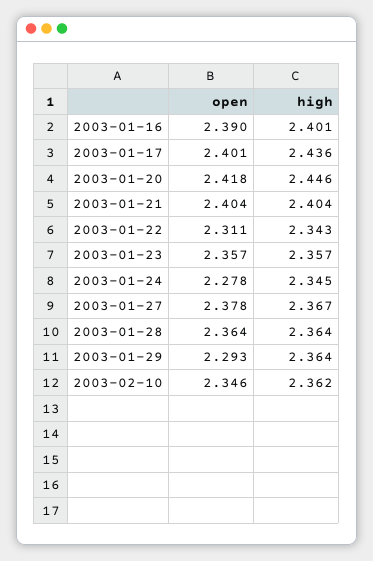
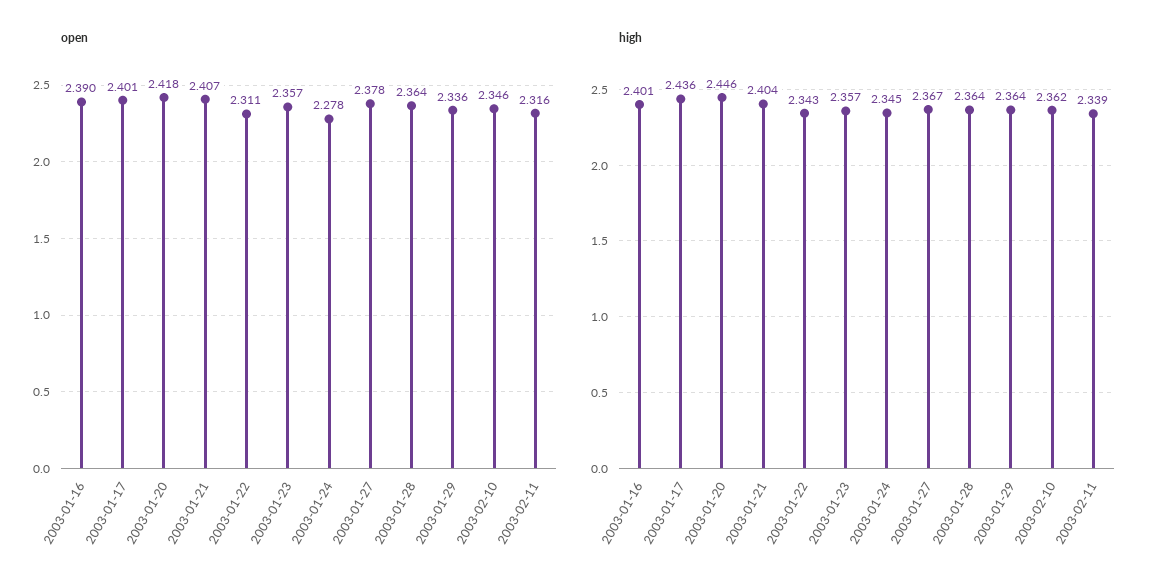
open, 2003-01-21: 2.404 -> 2.407
open, 2003-01-29: 2.293 -> 2.336
open, 2003-02-11: none -> 2.316
high, 2003-02-11: none -> 2.339

